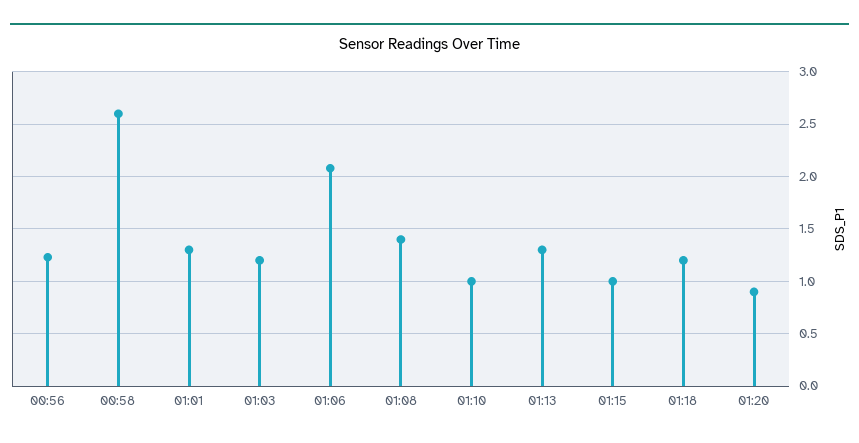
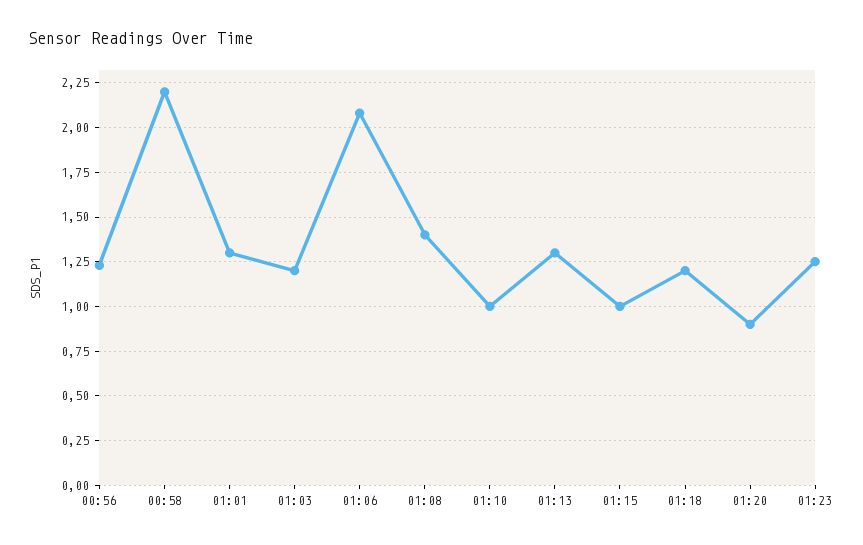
00:58: 2.6 -> 2.2
01:23: none -> 1.25

